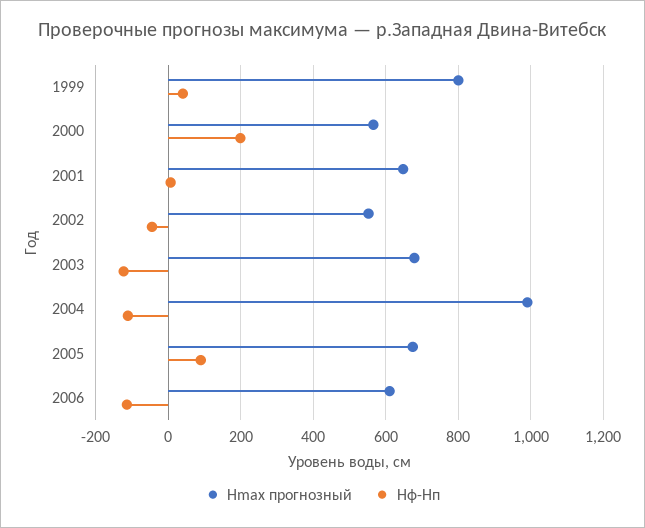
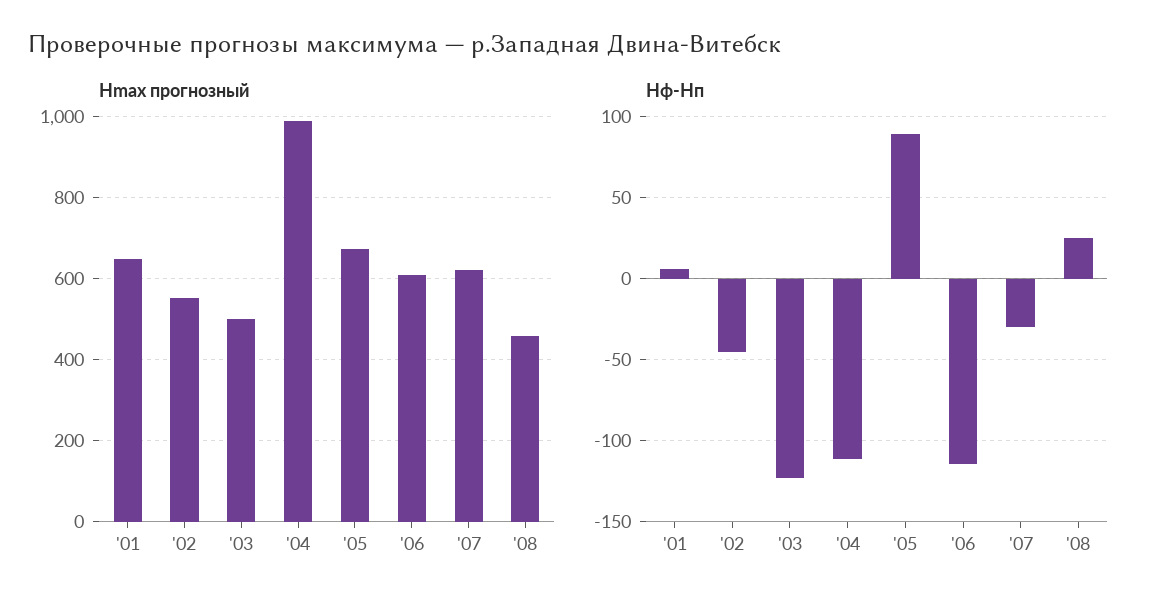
Hmax прогнозный, 1999: 800 -> none
Hф-Hп, 1999: 40 -> none
Hmax прогнозный, 2000: 560 -> none
Hф-Hп, 2000: 200 -> none
Hmax прогнозный, 2003: 680 -> 500
Hmax прогнозный, '07: none -> 620
Hmax прогнозный, '08: none -> 460
Hф-Hп, '07: none -> -30
Hф-Hп, '08: none -> 25

